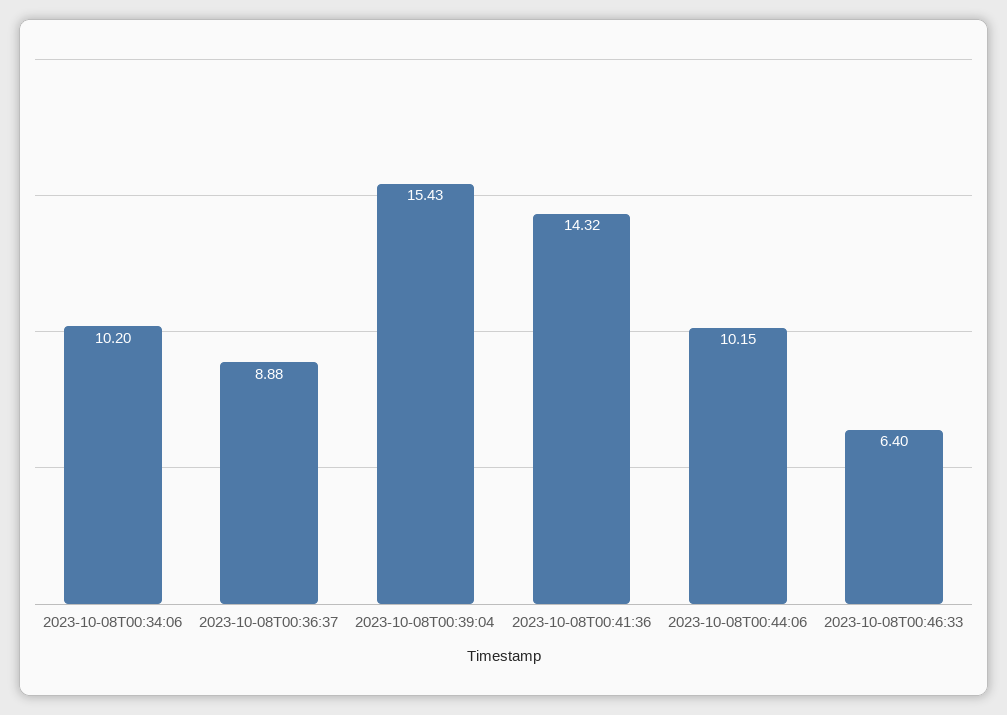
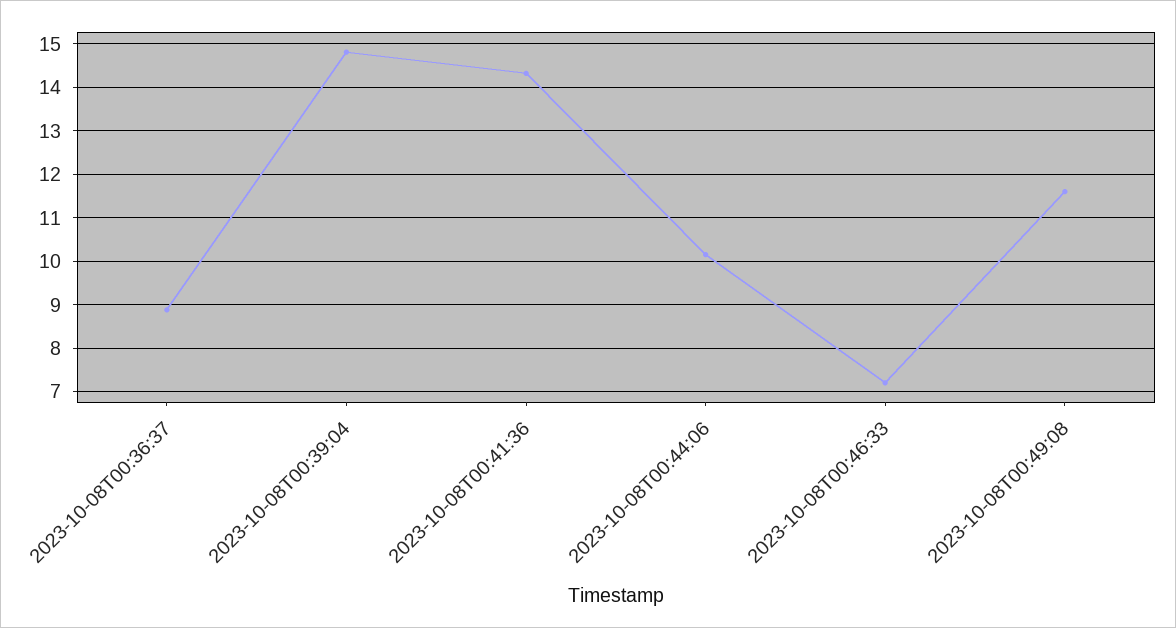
2023-10-08T00:34:06: 10.2 -> none
2023-10-08T00:39:04: 15.43 -> 14.8
2023-10-08T00:46:33: 6.4 -> 7.2
2023-10-08T00:49:08: none -> 11.6

